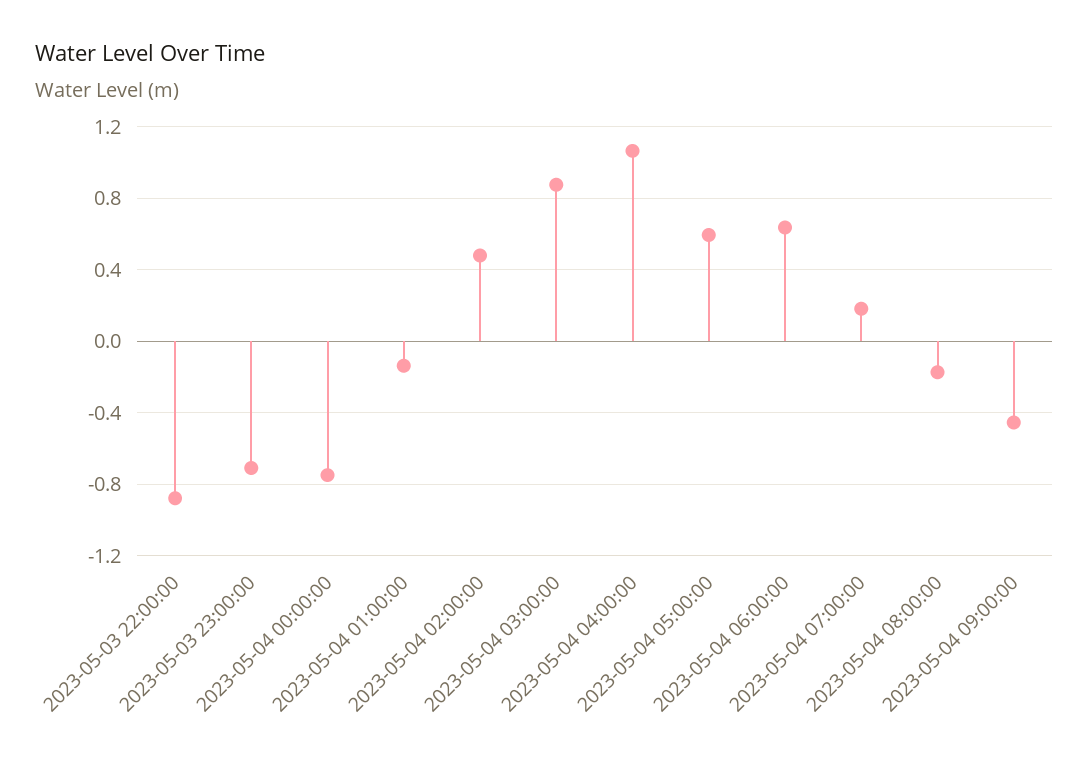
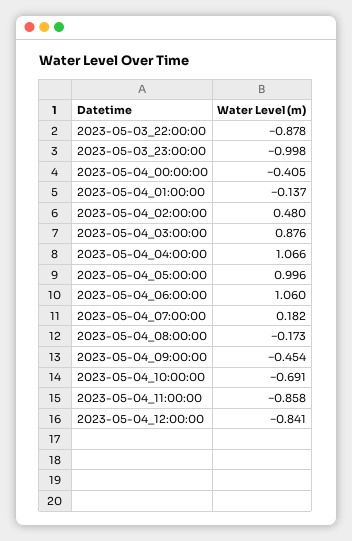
2023-05-03 23:00:00: -0.7 -> -0.998
2023-05-04 00:00:00: -0.75 -> -0.405
2023-05-04 05:00:00: 0.6 -> 0.996
2023-05-04 06:00:00: 0.65 -> 1.06
2023-05-04_10:00:00: none -> -0.691
2023-05-04_11:00:00: none -> -0.858
2023-05-04_12:00:00: none -> -0.841

